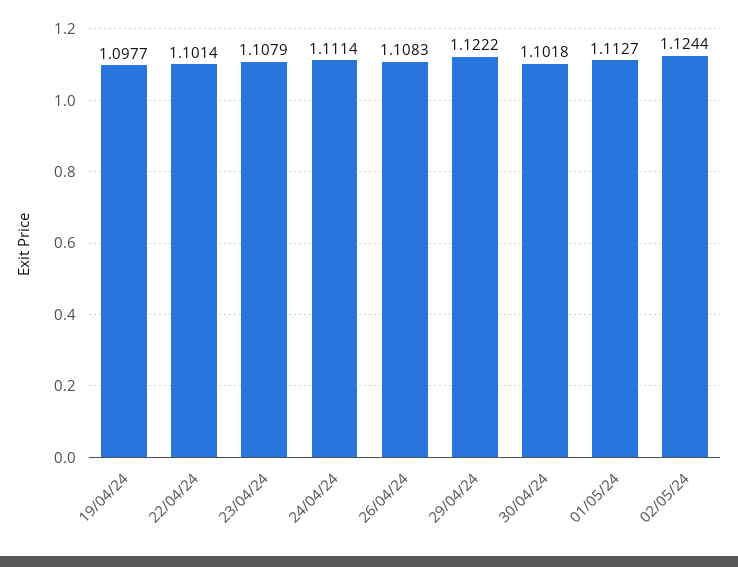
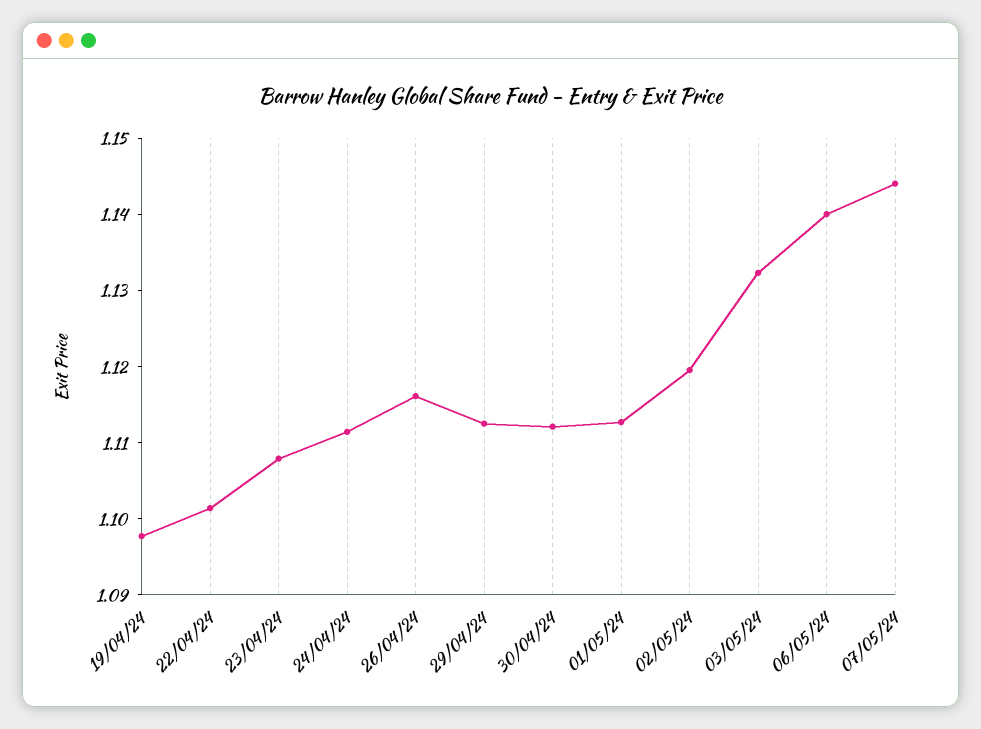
26/04/24: 1.1083 -> 1.116
29/04/24: 1.1222 -> 1.112
30/04/24: 1.1018 -> 1.112
02/05/24: 1.1244 -> 1.12
03/05/24: none -> 1.132
06/05/24: none -> 1.14
07/05/24: none -> 1.144

